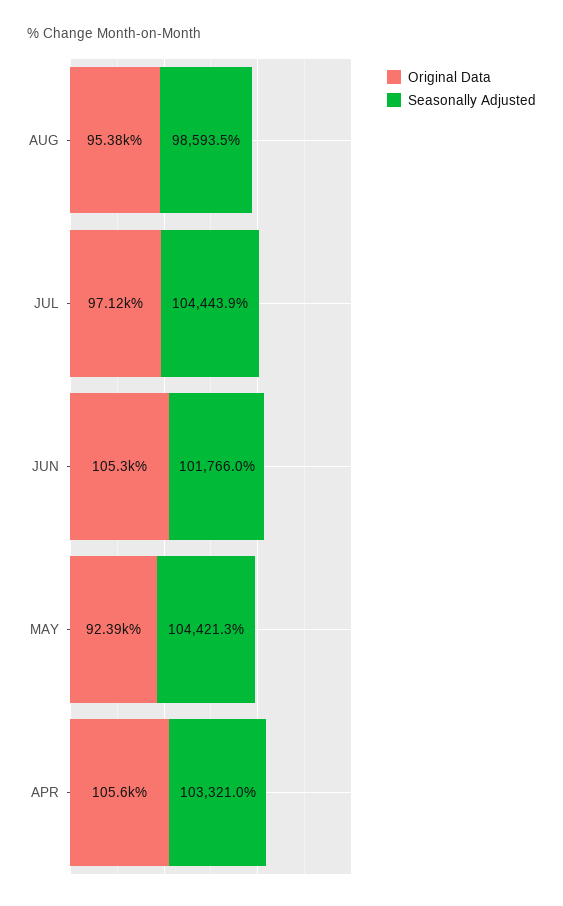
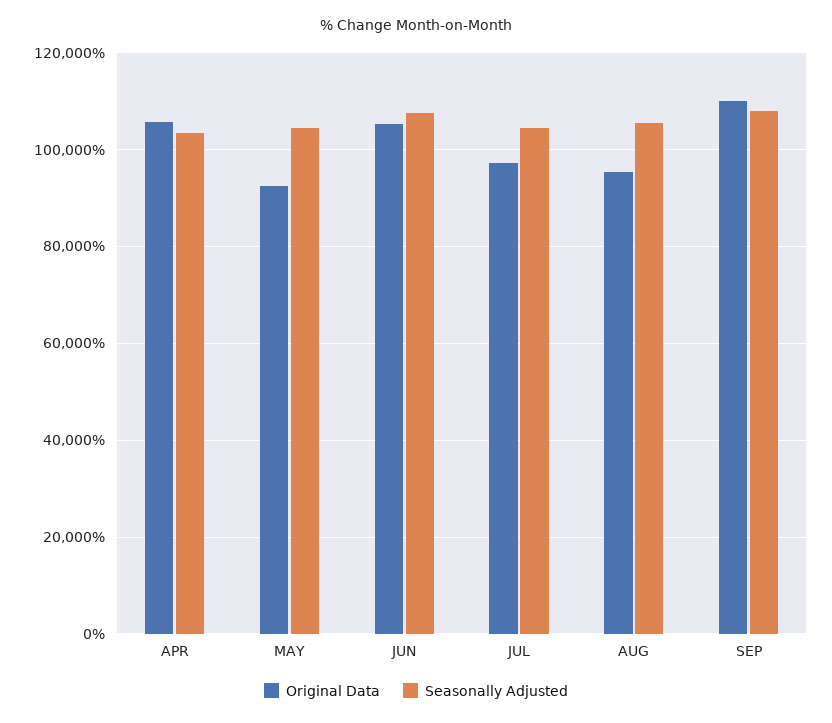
Seasonally Adjusted, AUG: 98593.5 -> 106000
Seasonally Adjusted, JUN: 101766 -> 108000
Original Data, SEP: none -> 110000
Seasonally Adjusted, SEP: none -> 108000

